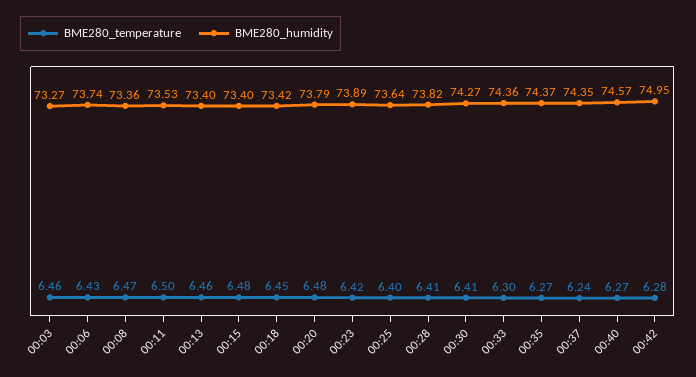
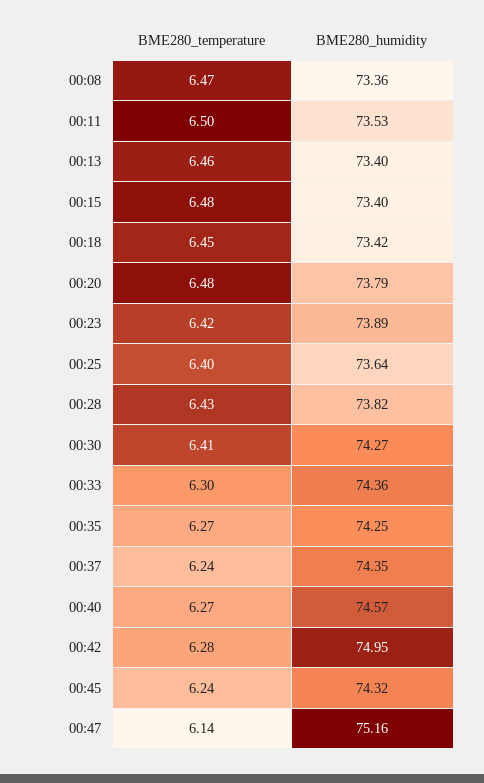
BME280_temperature, 00:03: 6.46 -> none
BME280_humidity, 00:03: 73.27 -> none
BME280_temperature, 00:06: 6.43 -> none
BME280_humidity, 00:06: 73.74 -> none
BME280_temperature, 00:28: 6.41 -> 6.43
BME280_humidity, 00:35: 74.37 -> 74.25
BME280_temperature, 00:45: none -> 6.24
BME280_humidity, 00:45: none -> 74.32
BME280_temperature, 00:47: none -> 6.14
BME280_humidity, 00:47: none -> 75.16

